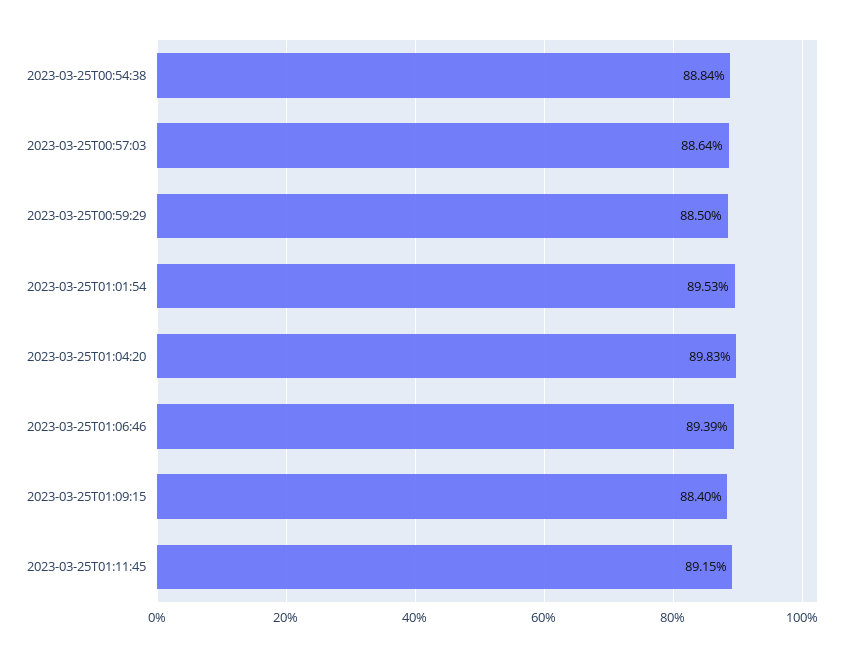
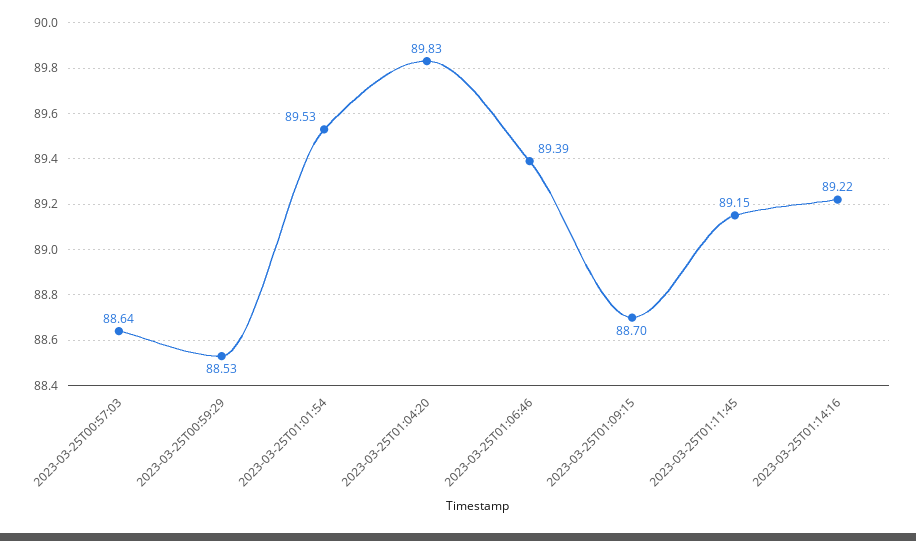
2023-03-25T00:54:38: 88.84 -> none
2023-03-25T00:59:29: 88.5 -> 88.53
2023-03-25T01:09:15: 88.4 -> 88.7
2023-03-25T01:14:16: none -> 89.22

